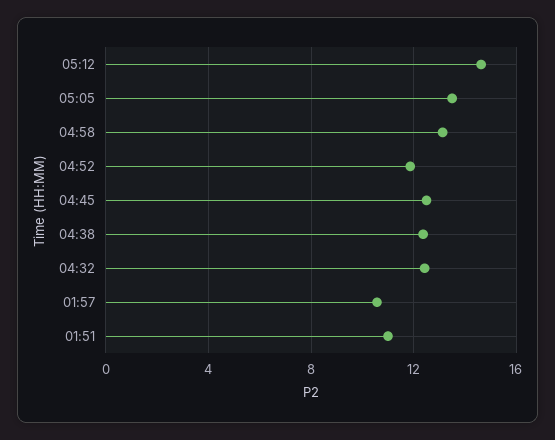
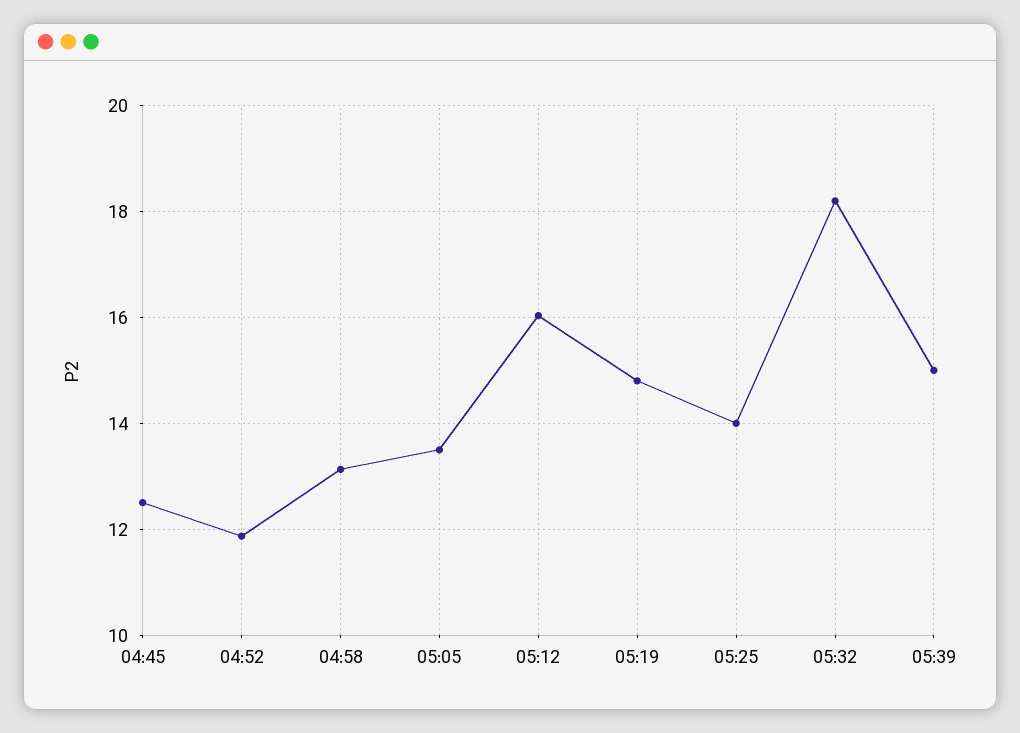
05:12: 14.5 -> 16
04:38: 12.5 -> none
04:32: 12.5 -> none
01:57: 10.5 -> none
01:51: 11 -> none
05:19: none -> 14.8
05:25: none -> 14
05:32: none -> 18.2
05:39: none -> 15

